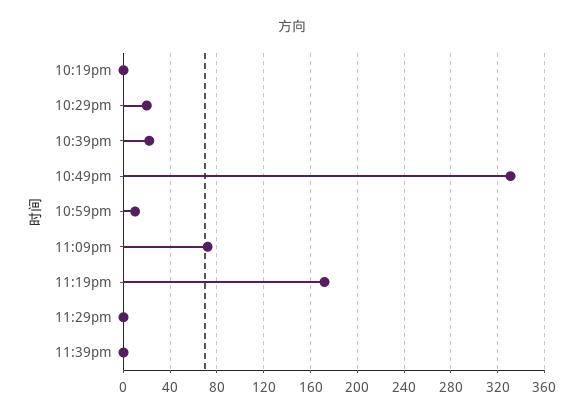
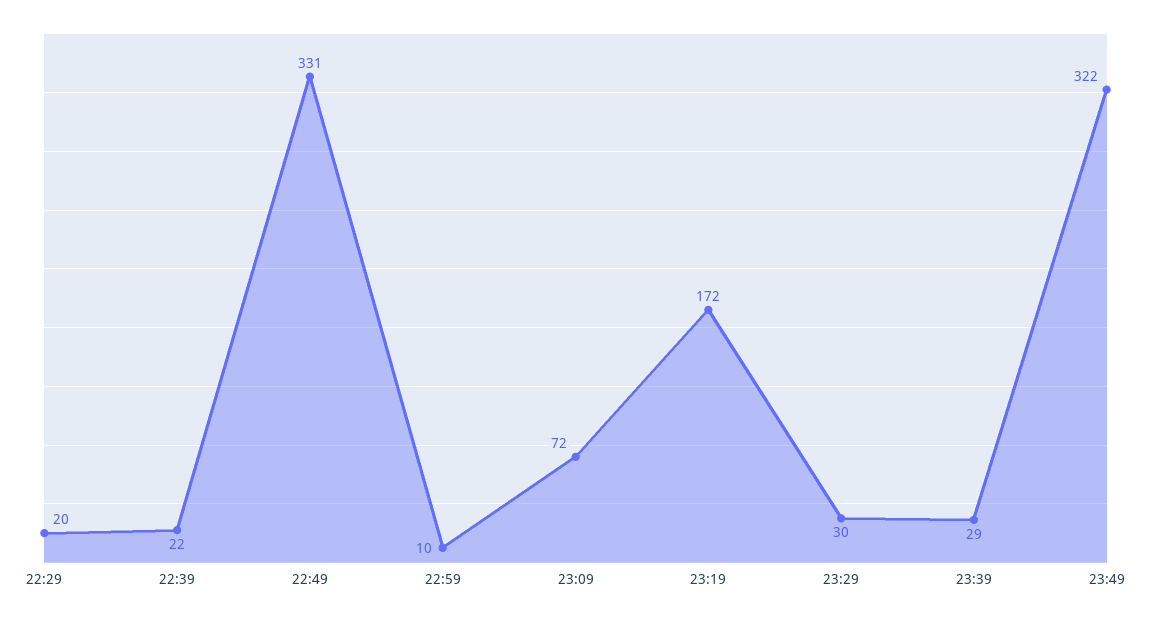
10:19pm: 0 -> none
11:29pm: 0 -> 30
11:39pm: 0 -> 29
23:49: none -> 322

